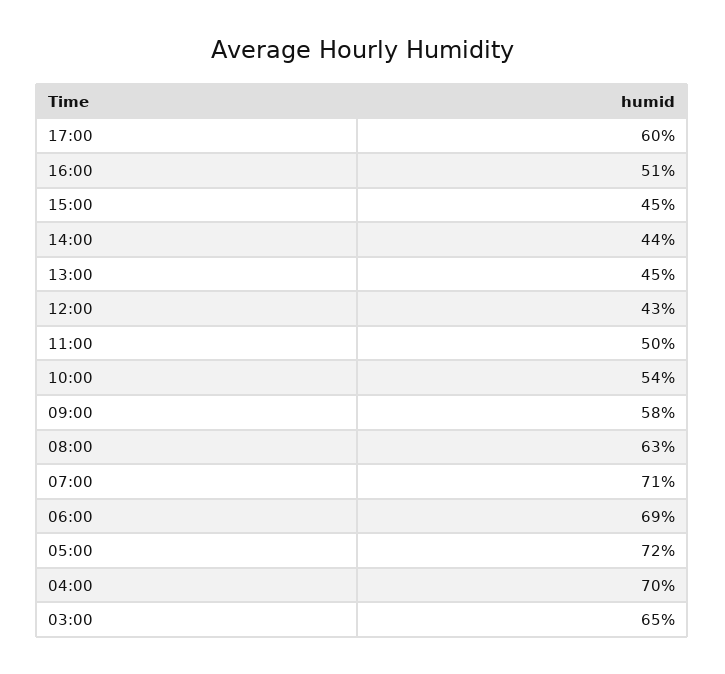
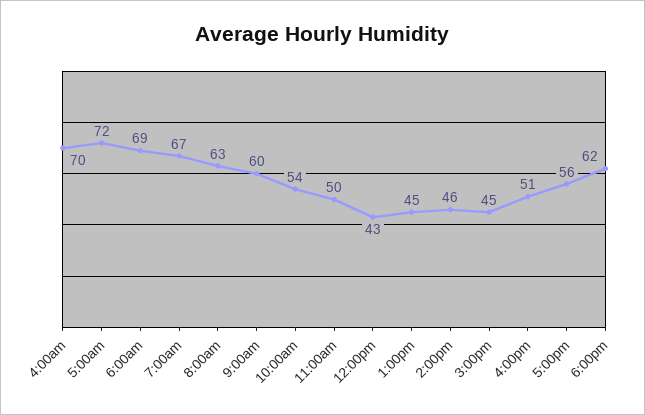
17:00: 60 -> 56
14:00: 44 -> 46
09:00: 58 -> 60
07:00: 71 -> 67
03:00: 65 -> none
6:00pm: none -> 62

